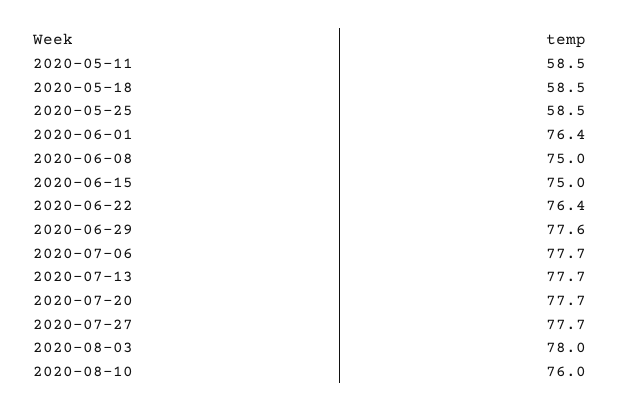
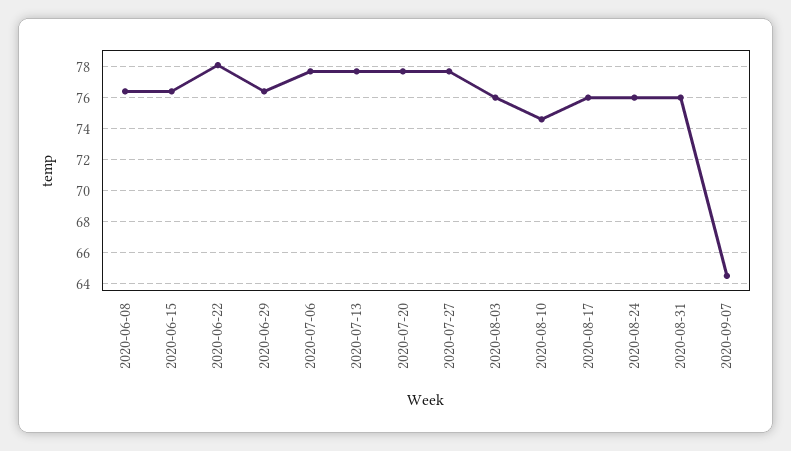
2020-05-11: 58.5 -> none
2020-05-18: 58.5 -> none
2020-05-25: 58.5 -> none
2020-06-01: 76.4 -> none
2020-06-08: 75 -> 76.5
2020-06-15: 75 -> 76.5
2020-06-22: 76.4 -> 78
2020-06-29: 77.6 -> 76.5
2020-08-03: 78 -> 76
2020-08-10: 76 -> 74.5
2020-08-17: none -> 76
2020-08-24: none -> 76
2020-08-31: none -> 76
2020-09-07: none -> 64.5

